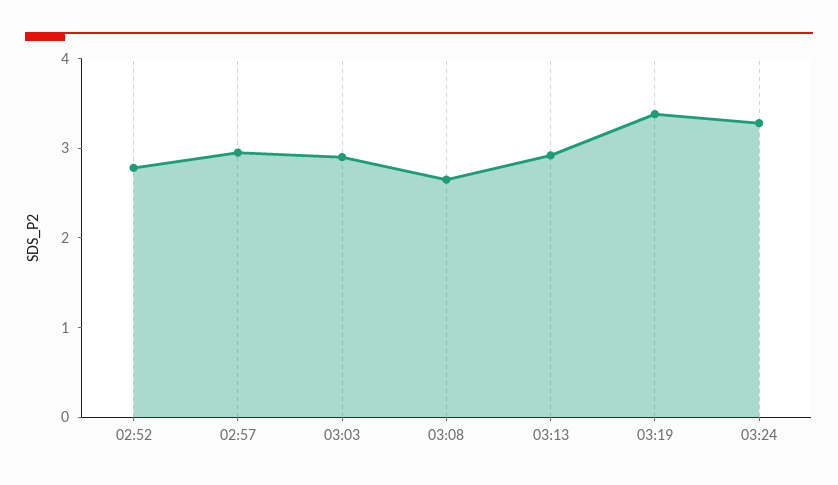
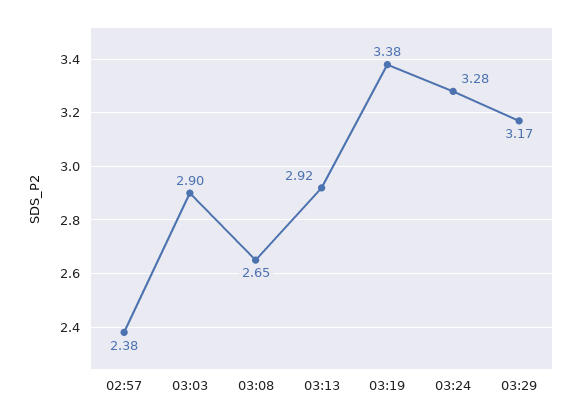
02:52: 2.8 -> none
02:57: 3 -> 2.38
03:29: none -> 3.17

